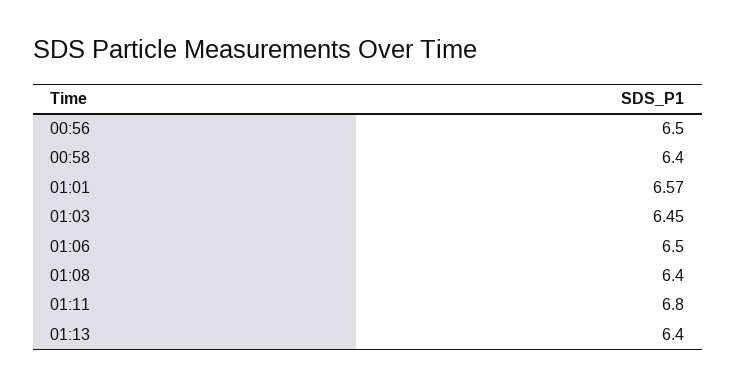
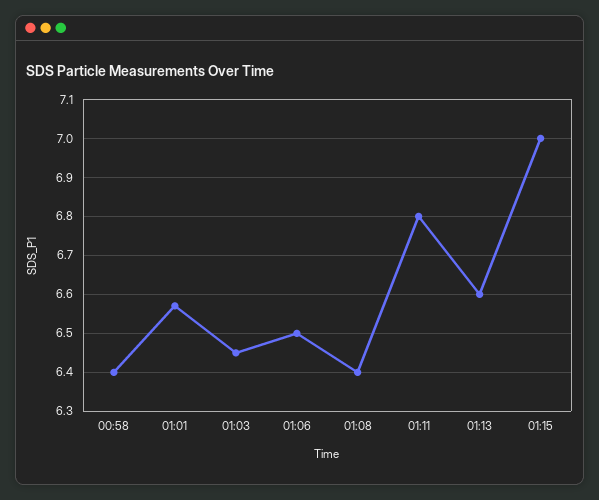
00:56: 6.5 -> none
01:13: 6.4 -> 6.6
01:15: none -> 7

